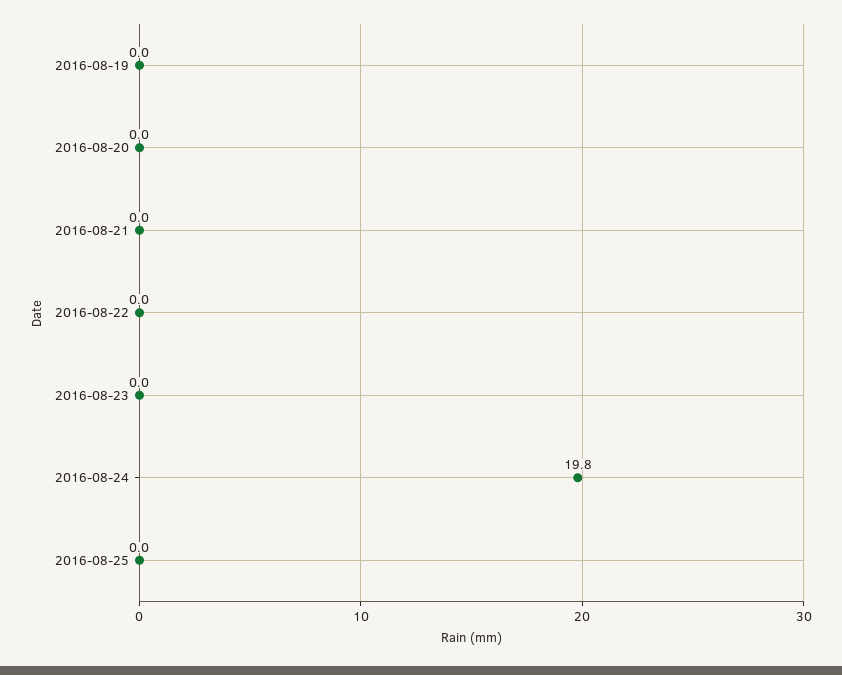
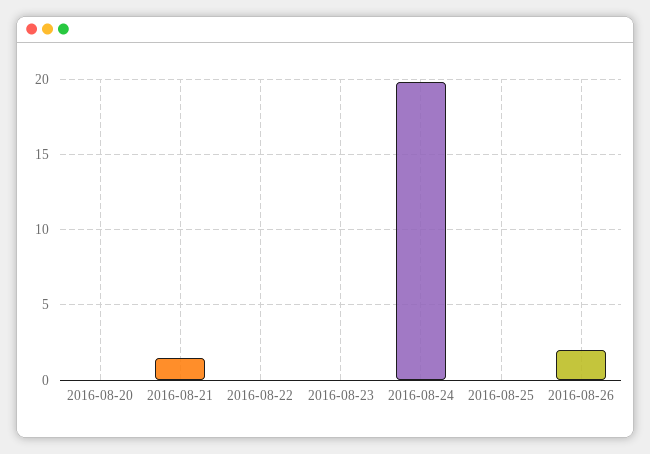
2016-08-19: 0 -> none
2016-08-21: 0 -> 1.5
2016-08-26: none -> 2

